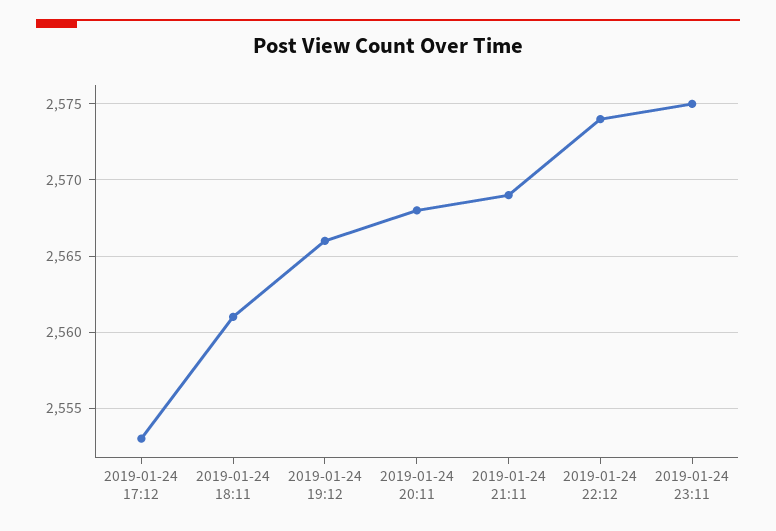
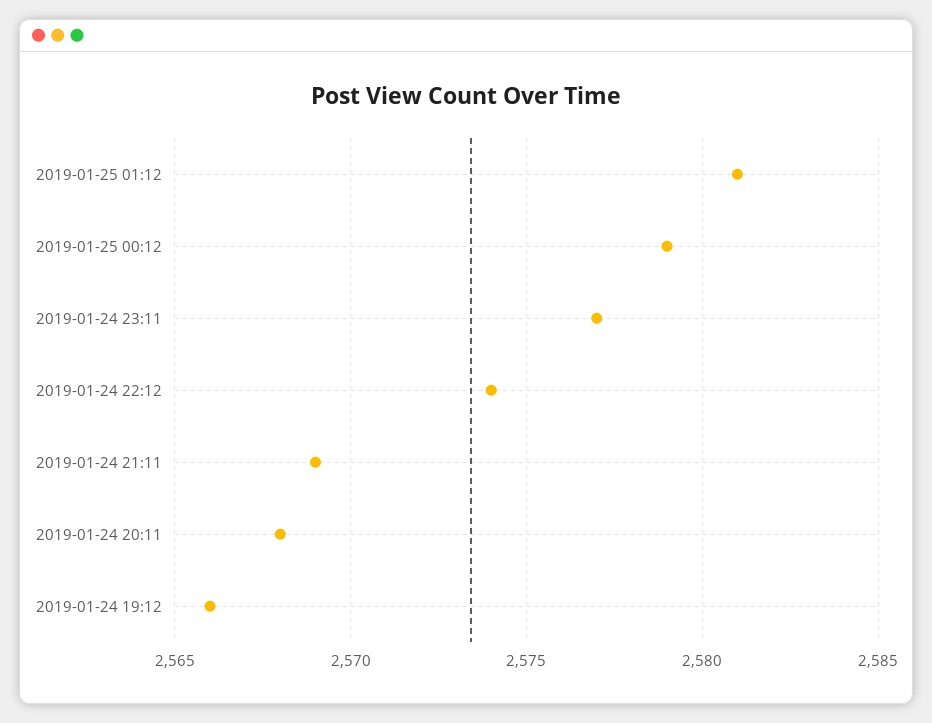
2019-01-24 17:12: 2553 -> none
2019-01-24 18:11: 2561 -> none
2019-01-24 23:11: 2575 -> 2577
2019-01-25 01:12: none -> 2581
2019-01-25 00:12: none -> 2579

